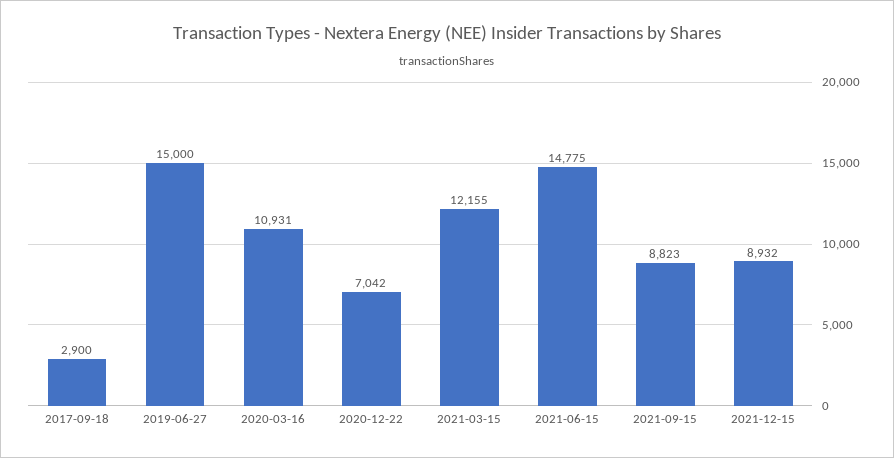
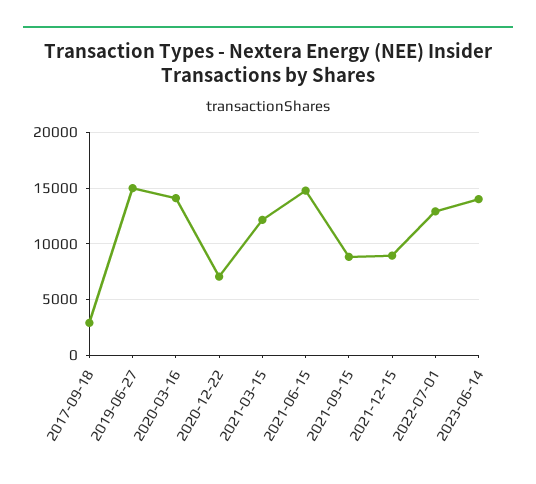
2020-03-16: 10931 -> 14000
2022-07-01: none -> 13000
2023-06-14: none -> 14000

